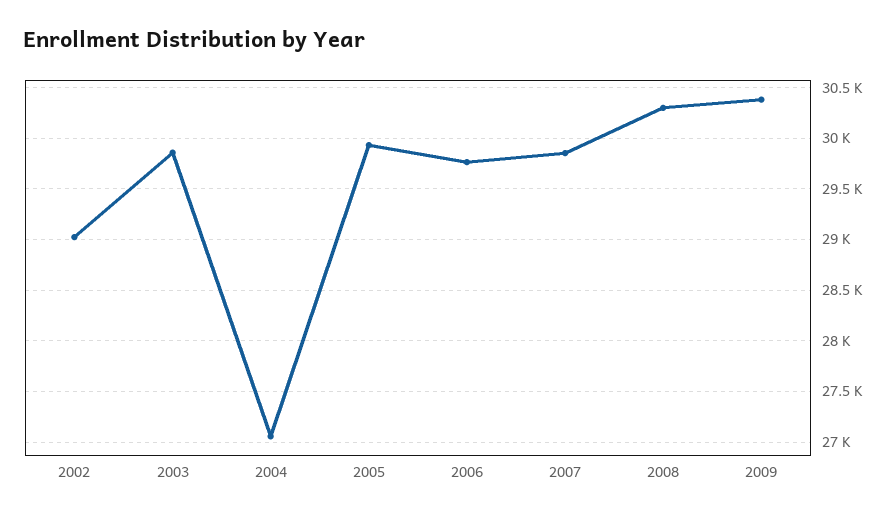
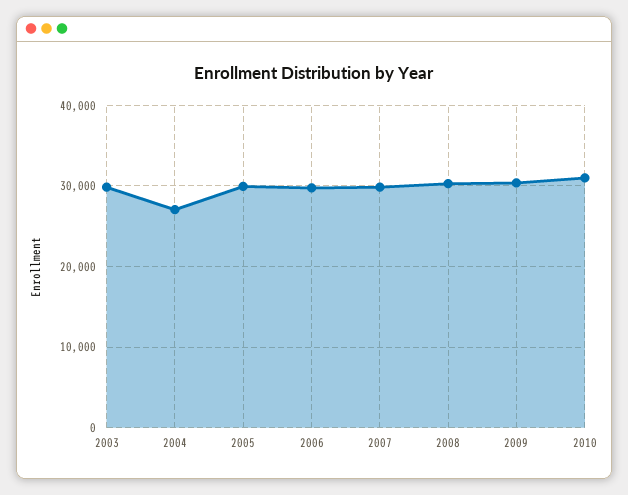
2002: 29000 -> none
2010: none -> 31000

